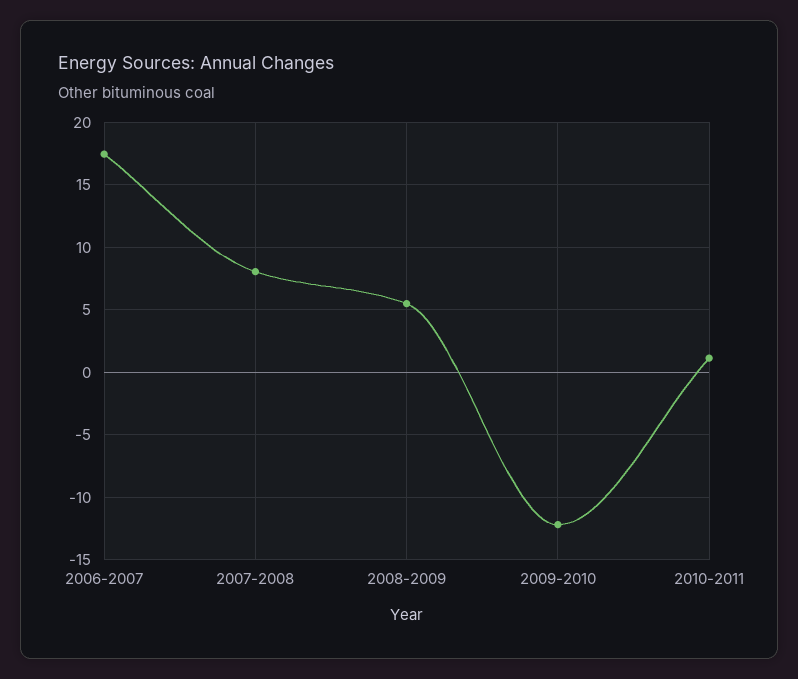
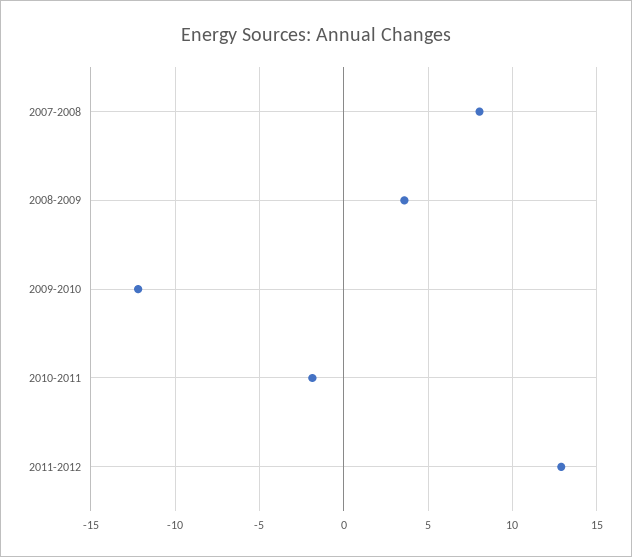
2006-2007: 17.5 -> none
2008-2009: 5.5 -> 3.5
2010-2011: 1 -> -2
2011-2012: none -> 13

